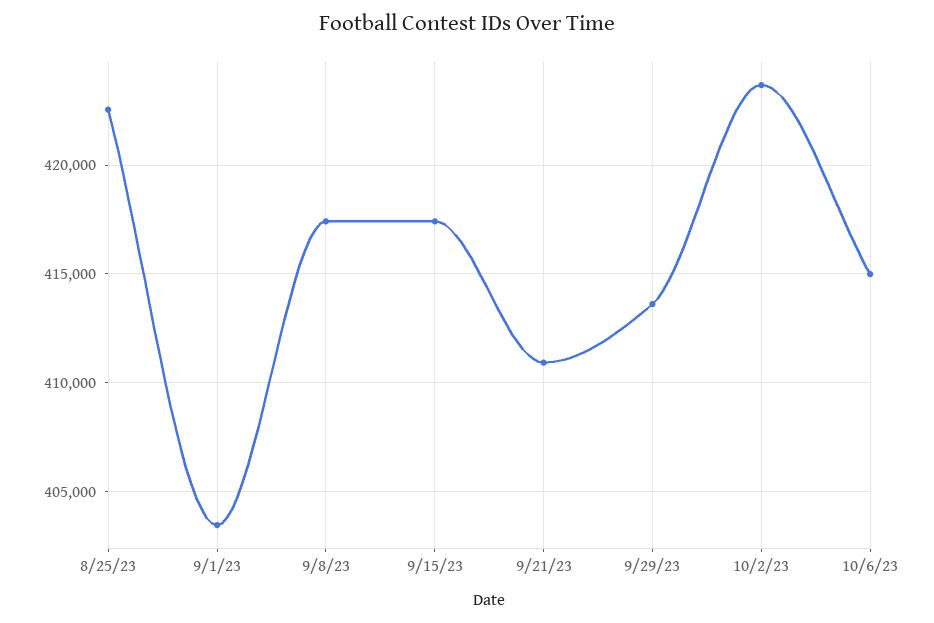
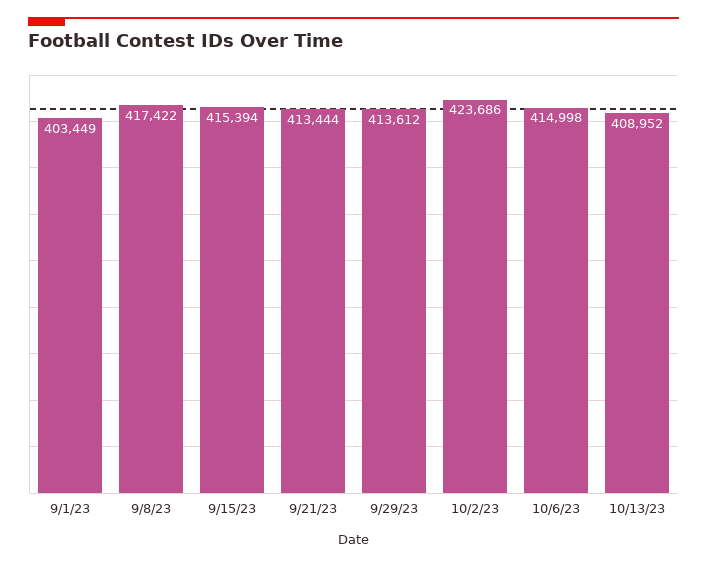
8/25/23: 422500 -> none
9/15/23: 417500 -> 415394
9/21/23: 411000 -> 413444
10/13/23: none -> 408952

